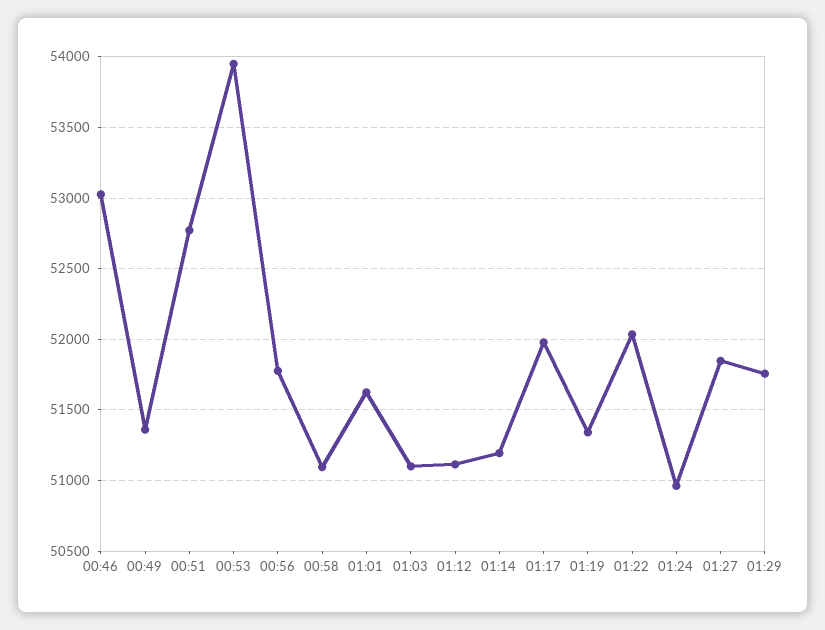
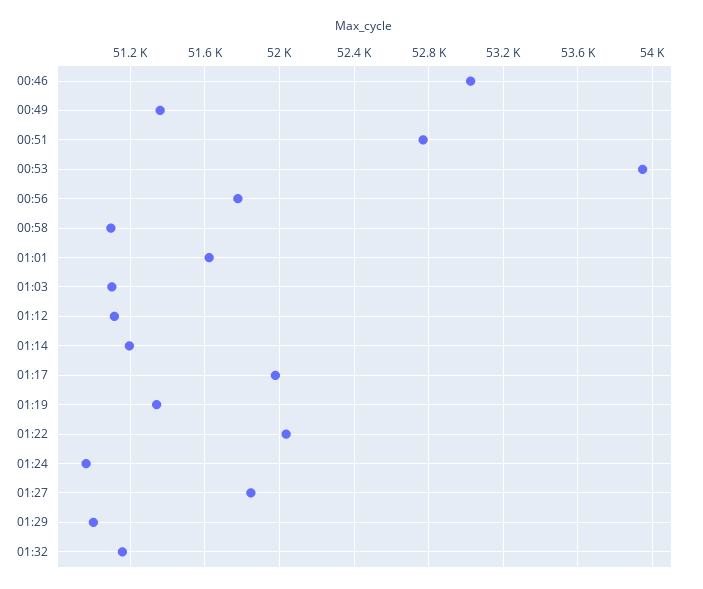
01:29: 51750 -> 51000
01:32: none -> 51150

